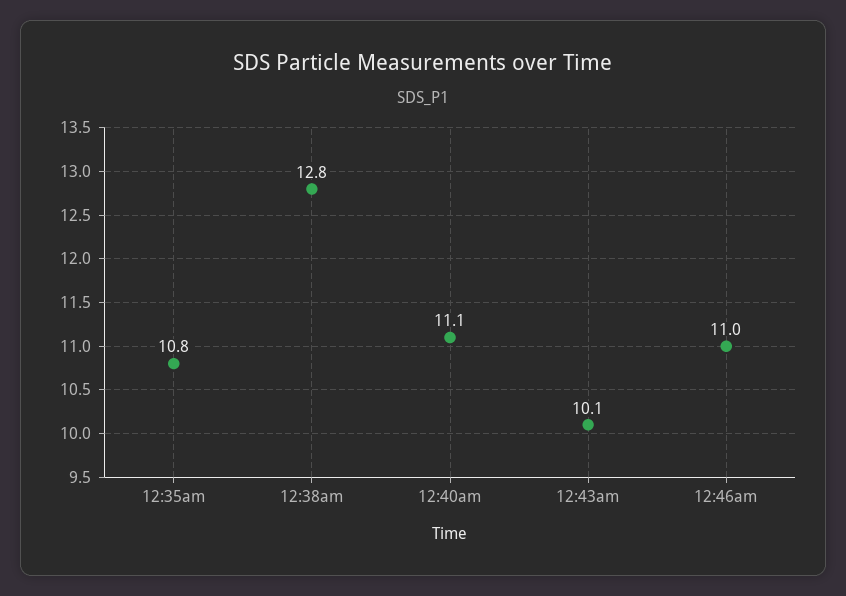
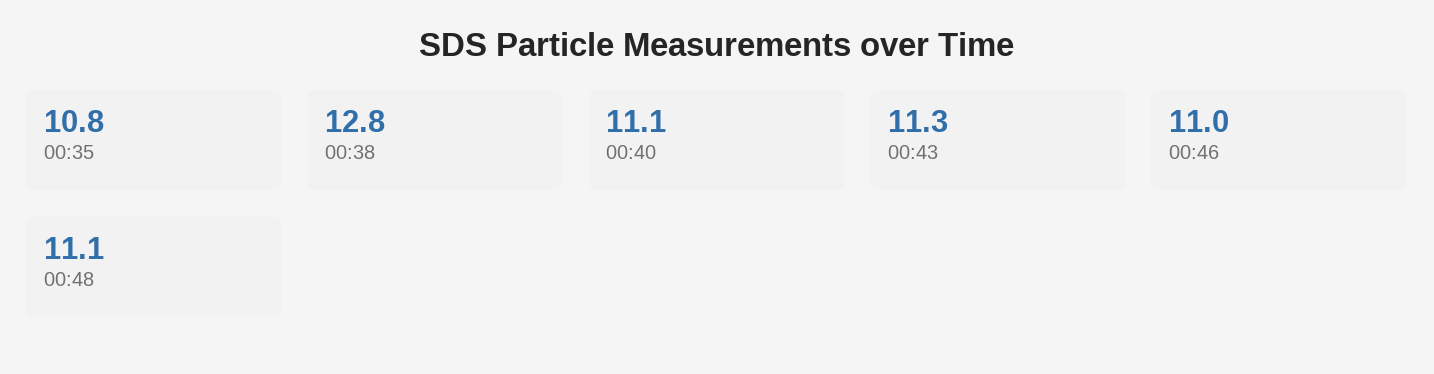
12:43am: 10.1 -> 11.3
00:48: none -> 11.1

